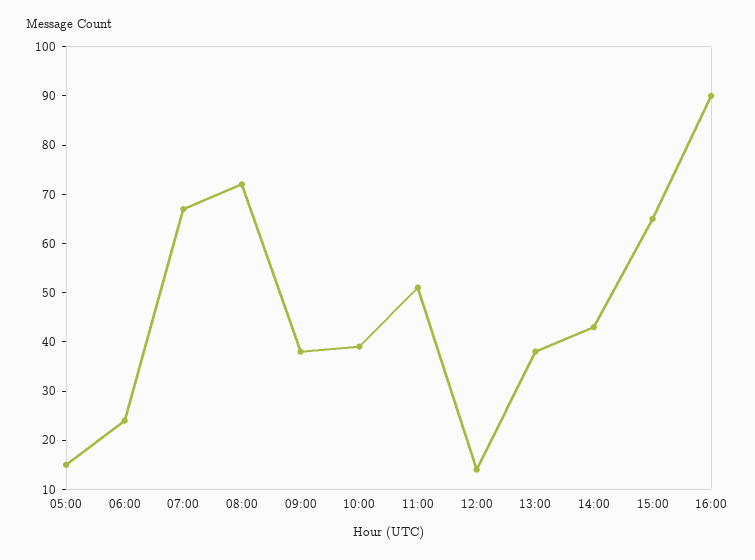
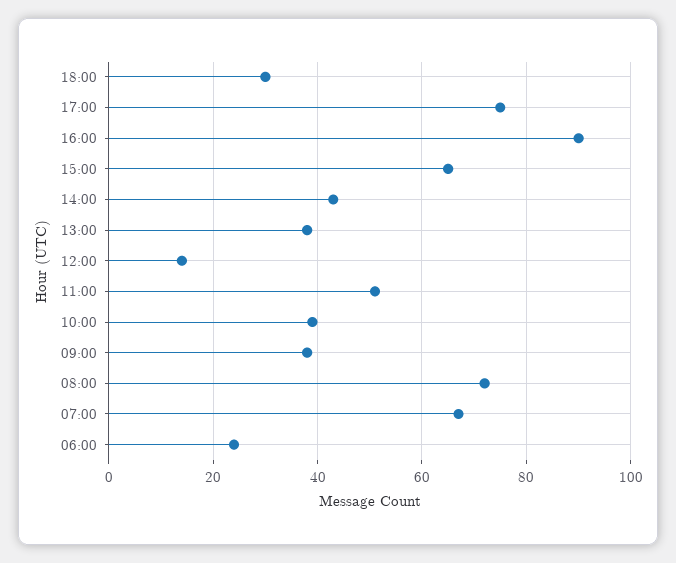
05:00: 15 -> none
18:00: none -> 30
17:00: none -> 75

